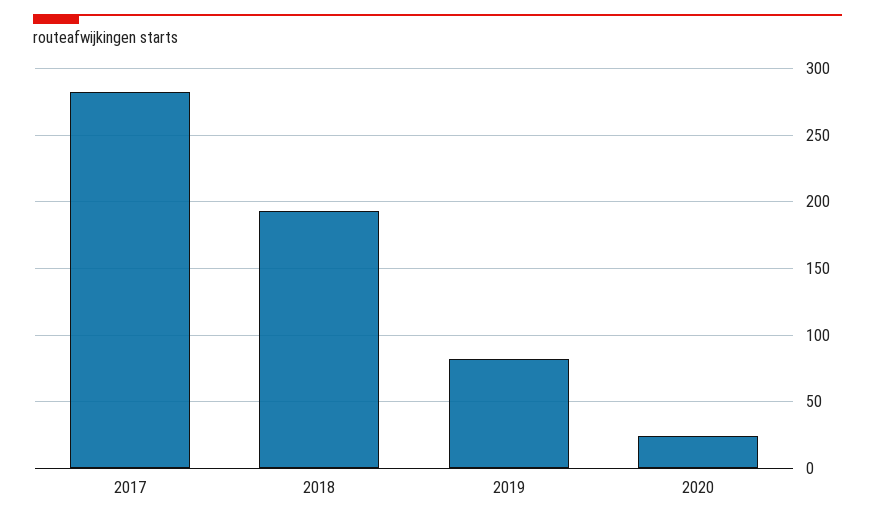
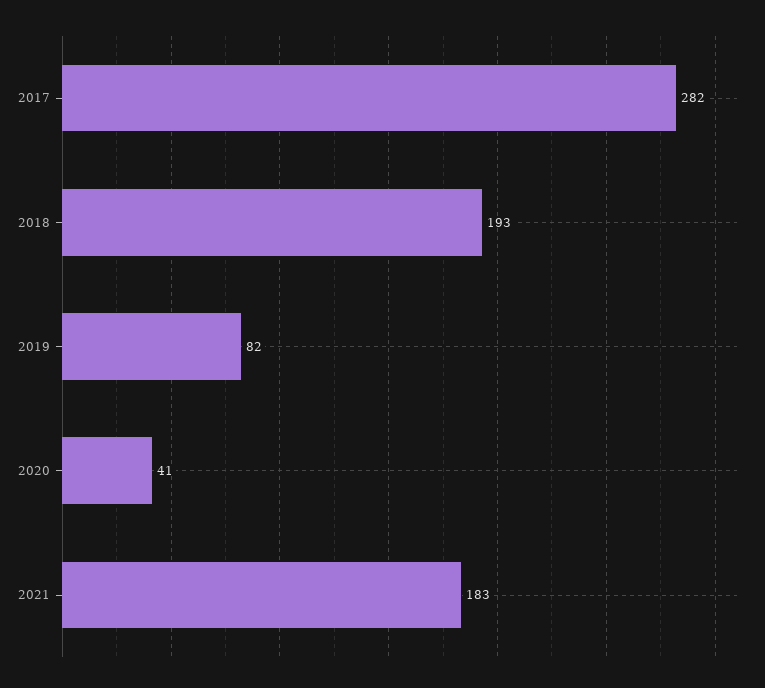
2020: 25 -> 41
2021: none -> 183

